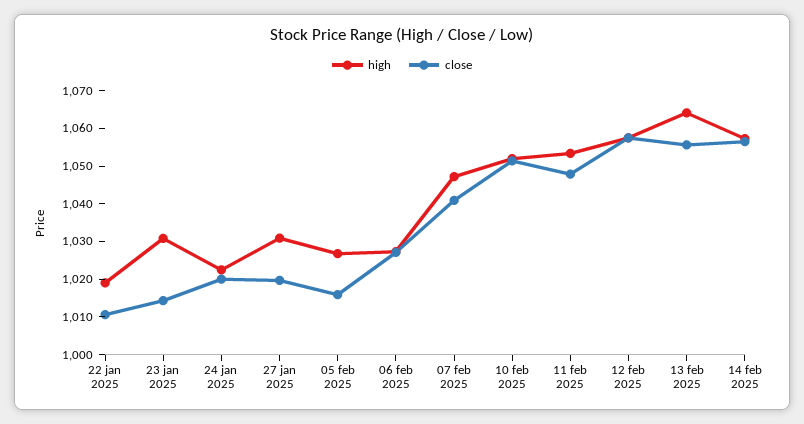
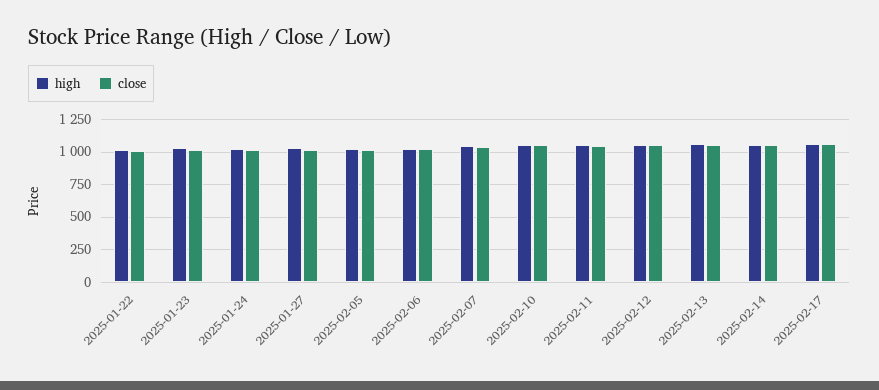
high, 2025-02-17: none -> 1050
close, 2025-02-17: none -> 1050

